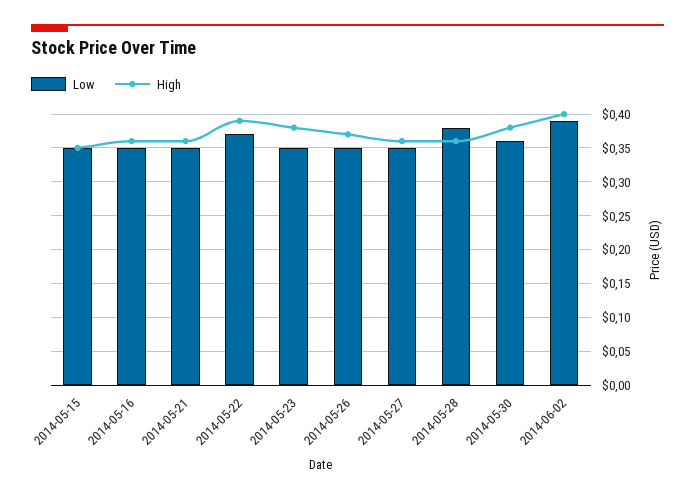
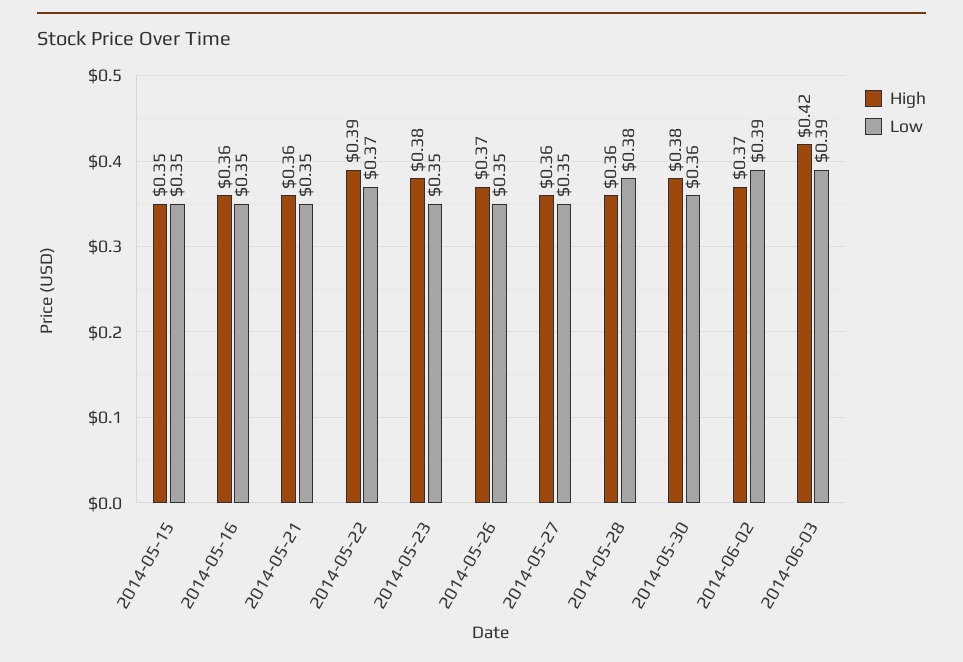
High, 2014-06-02: 0.4 -> 0.37
High, 2014-06-03: none -> 0.42
Low, 2014-06-03: none -> 0.39

